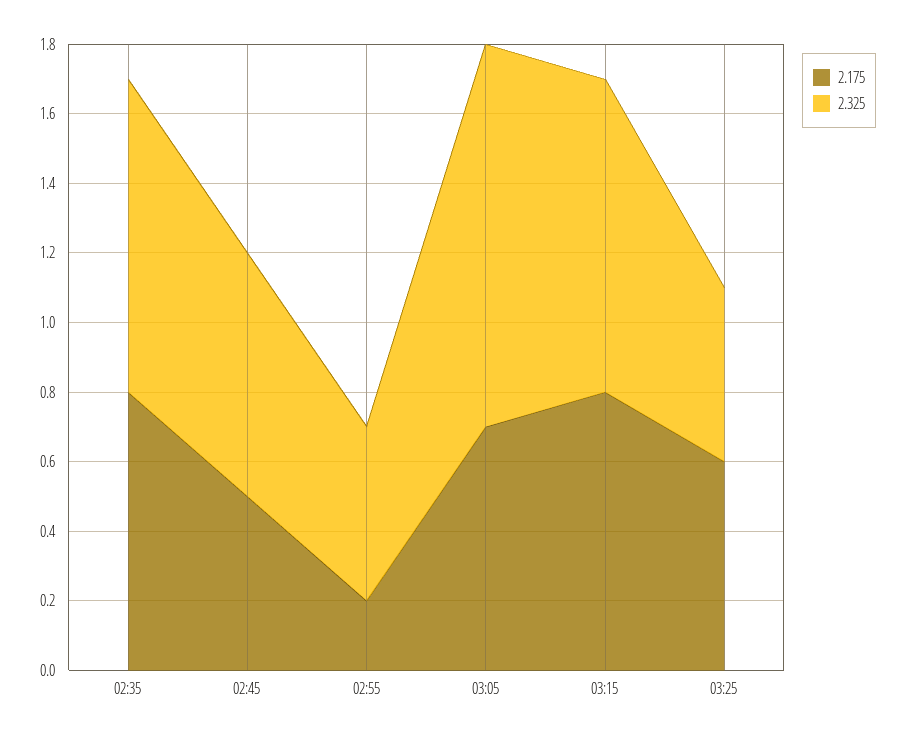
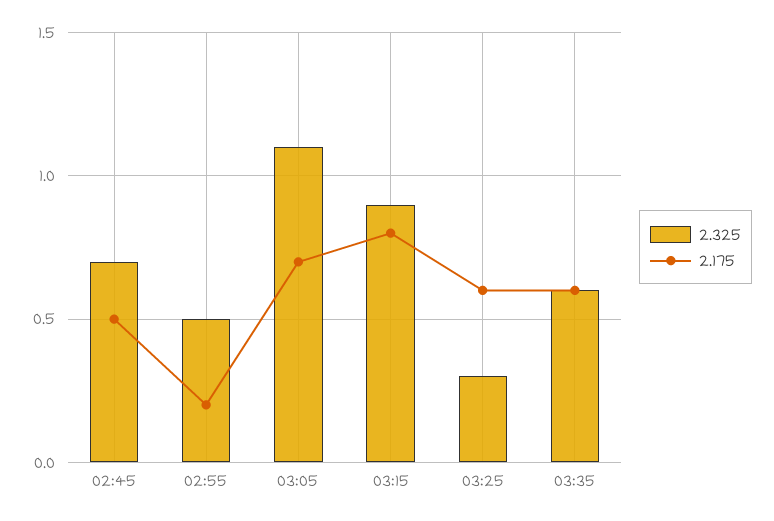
2.175, 02:35: 0.8 -> none
2.325, 02:35: 0.9 -> none
2.325, 03:25: 0.5 -> 0.3
2.325, 03:35: none -> 0.6
2.175, 03:35: none -> 0.6

